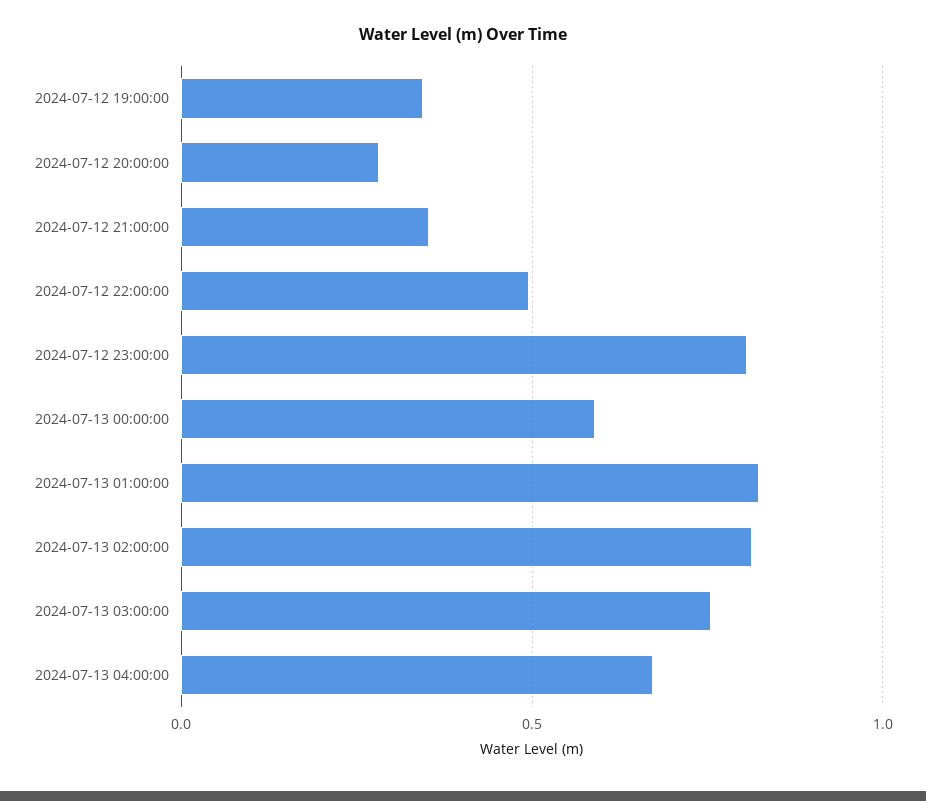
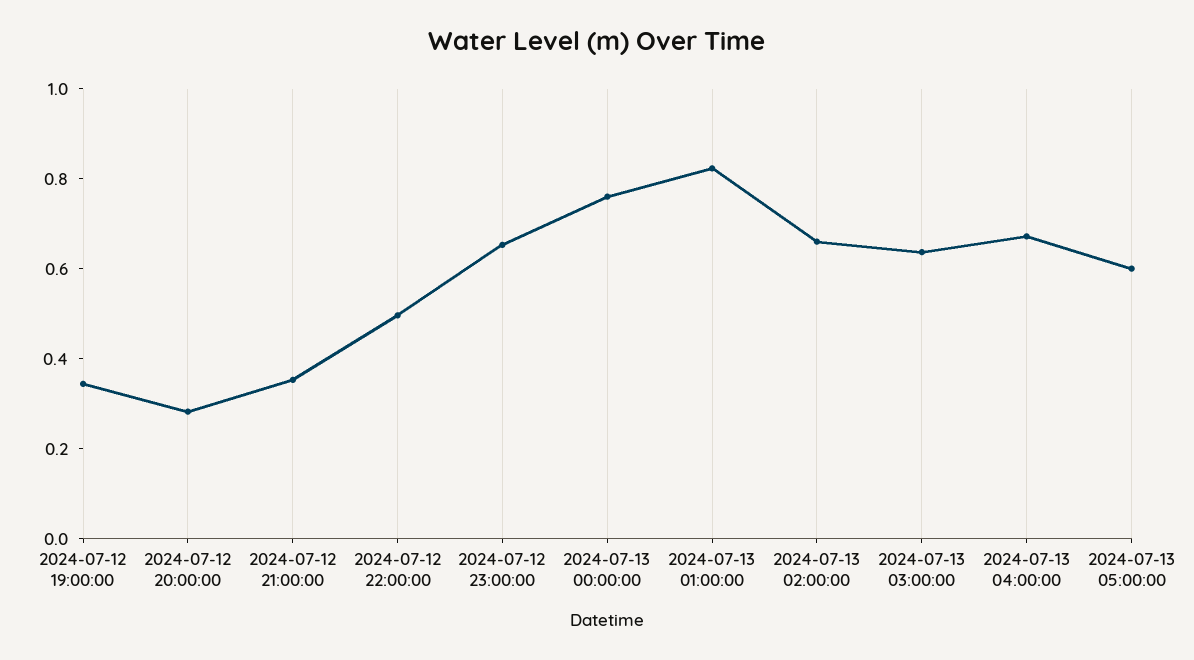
2024-07-12 23:00:00: 0.8 -> 0.65
2024-07-13 00:00:00: 0.6 -> 0.75
2024-07-13 02:00:00: 0.8 -> 0.65
2024-07-13 03:00:00: 0.75 -> 0.65
2024-07-13 05:00:00: none -> 0.6

